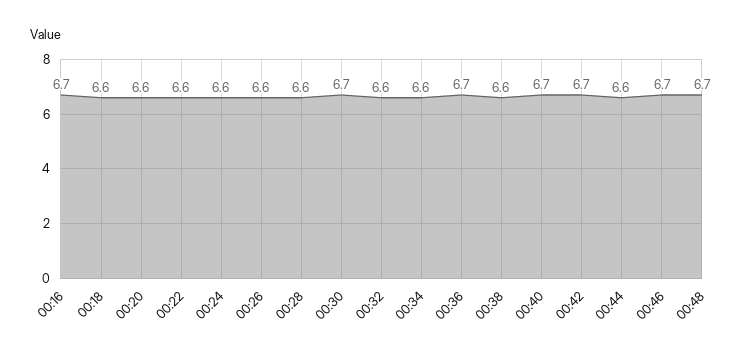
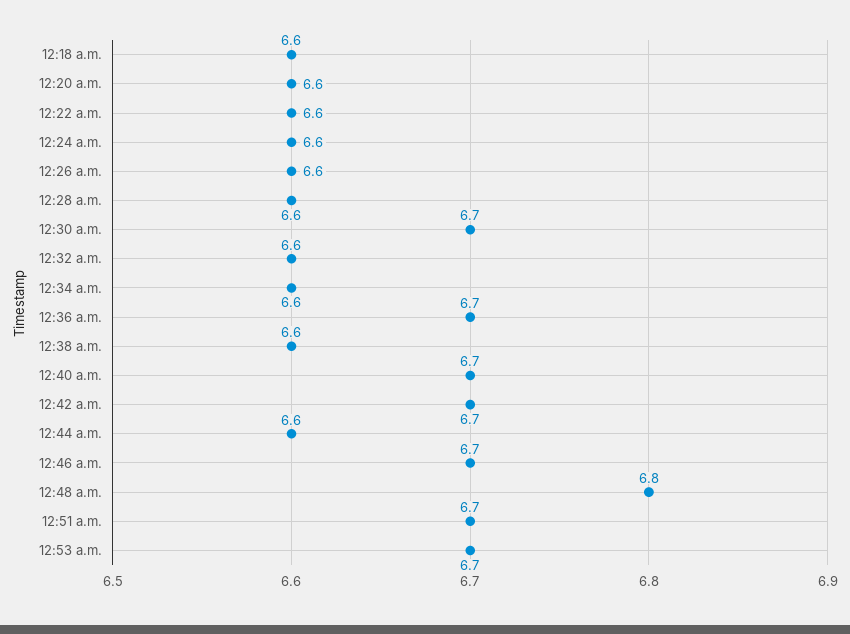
00:16: 6.7 -> none
00:48: 6.7 -> 6.8
12:51 a.m.: none -> 6.7
12:53 a.m.: none -> 6.7

